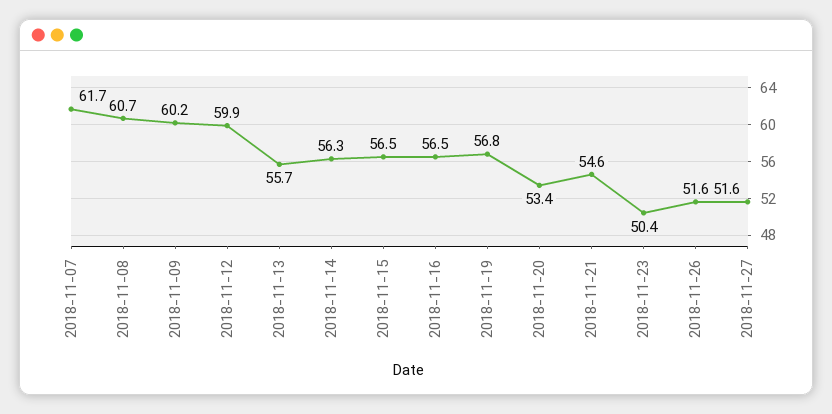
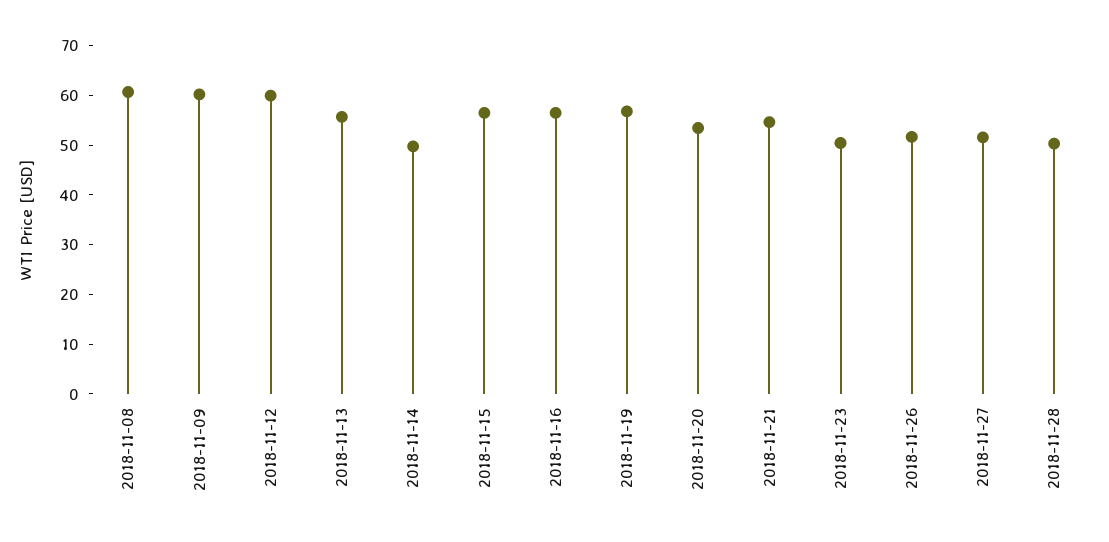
2018-11-07: 61.7 -> none
2018-11-14: 56.3 -> 50
2018-11-28: none -> 50

